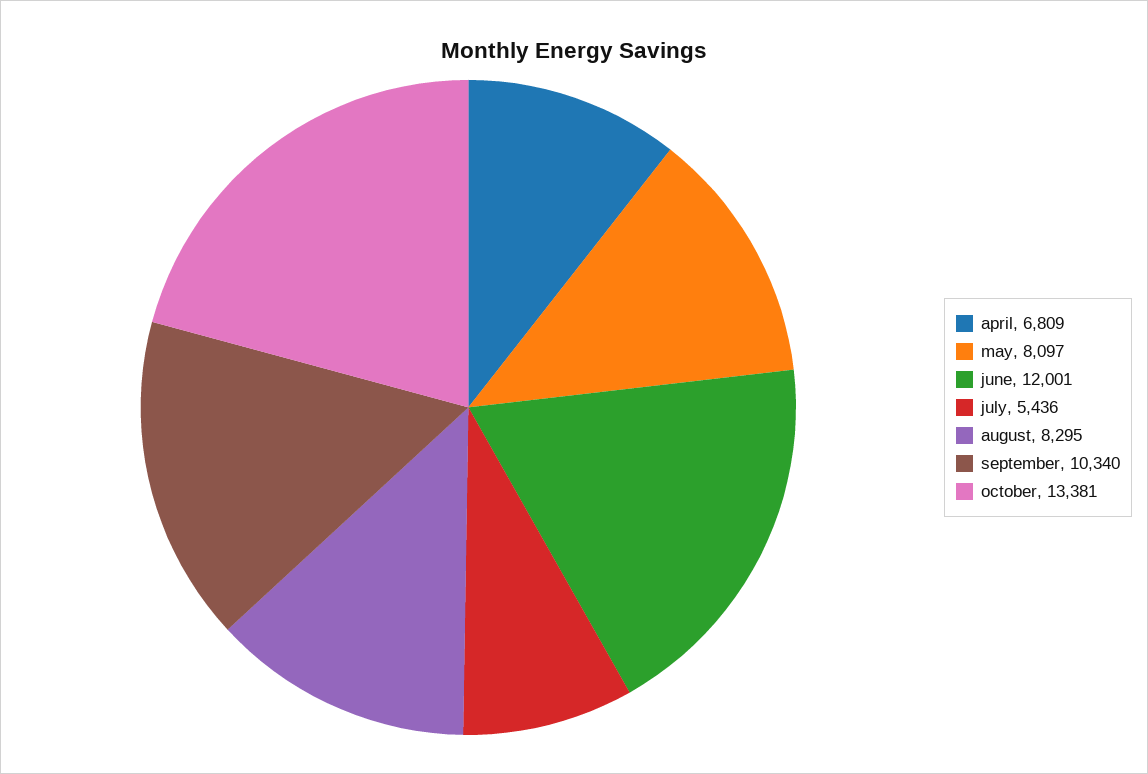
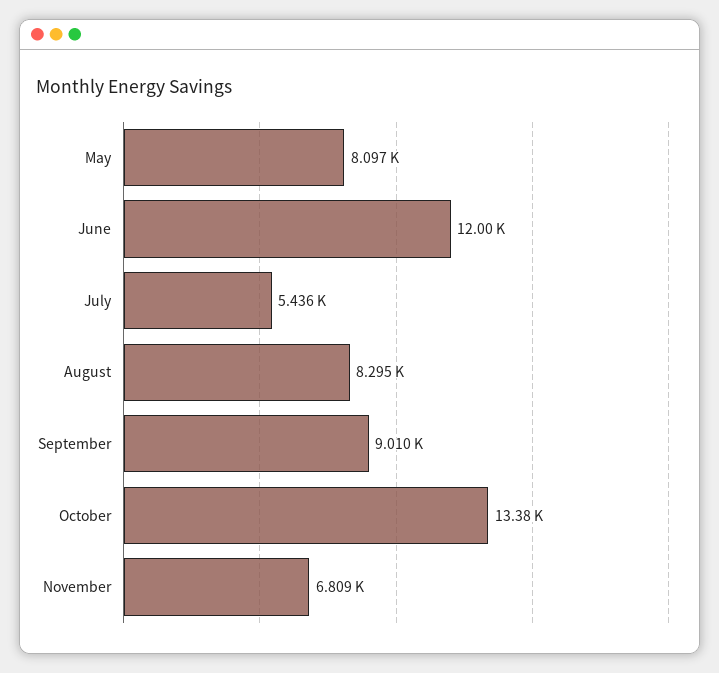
april: 6809 -> none
september: 10340 -> 9010
November: none -> 6809

